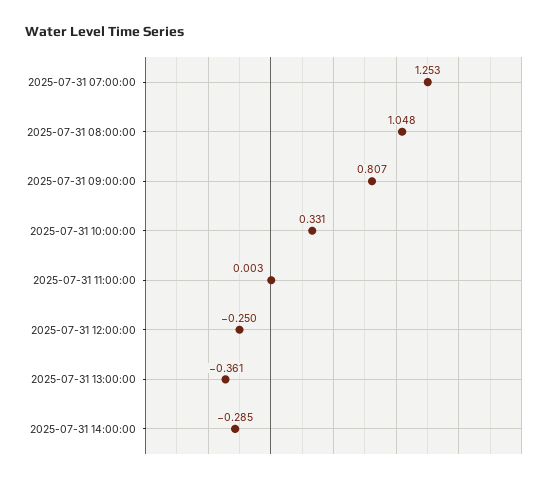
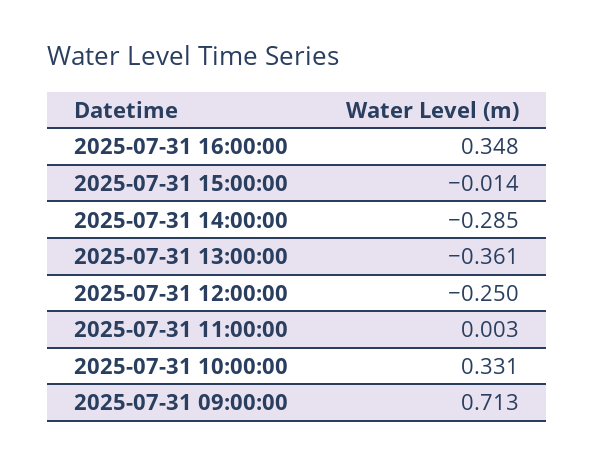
2025-07-31 07:00:00: 1.253 -> none
2025-07-31 08:00:00: 1.048 -> none
2025-07-31 09:00:00: 0.807 -> 0.713
2025-07-31 16:00:00: none -> 0.348
2025-07-31 15:00:00: none -> -0.014

